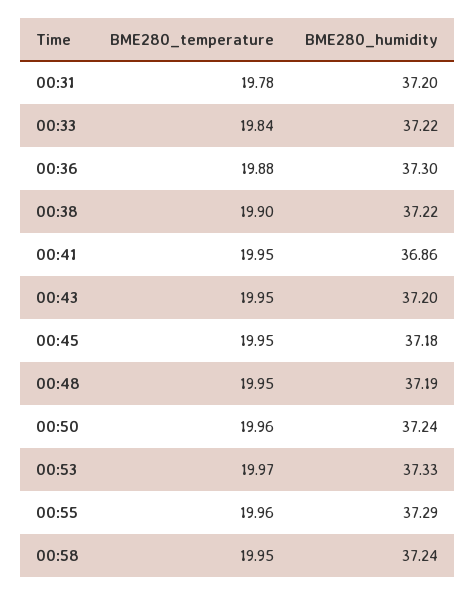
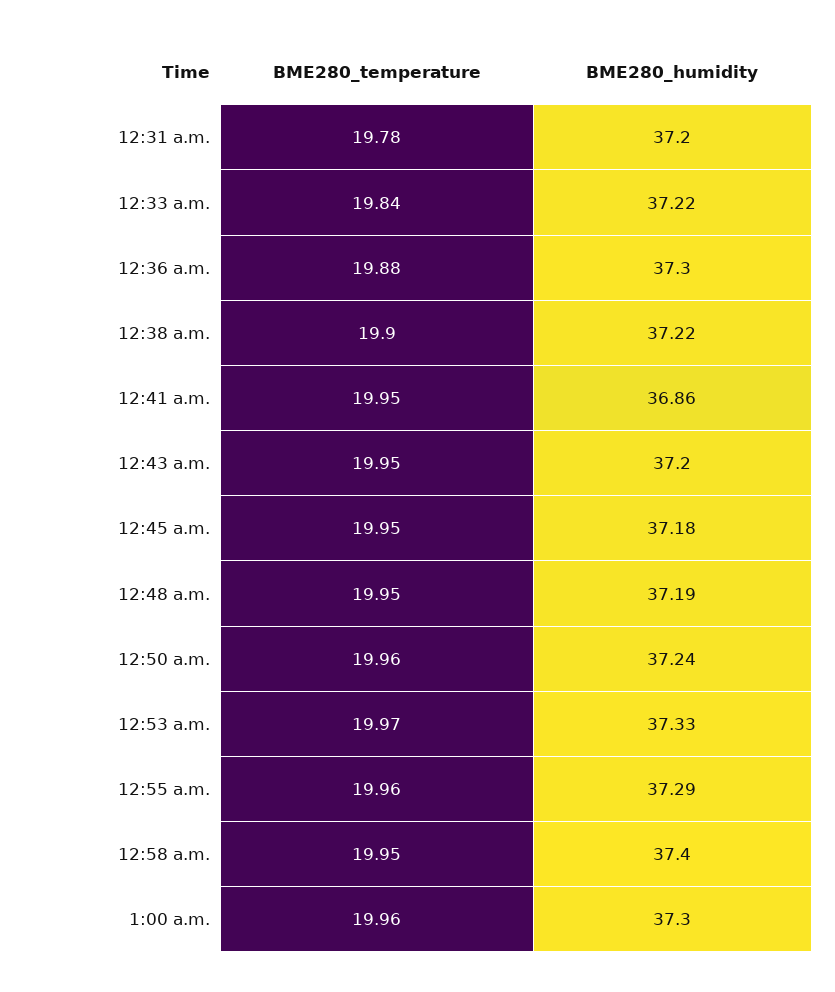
BME280_humidity, 00:58: 37.24 -> 37.4
BME280_temperature, 1:00 a.m.: none -> 19.96
BME280_humidity, 1:00 a.m.: none -> 37.3

